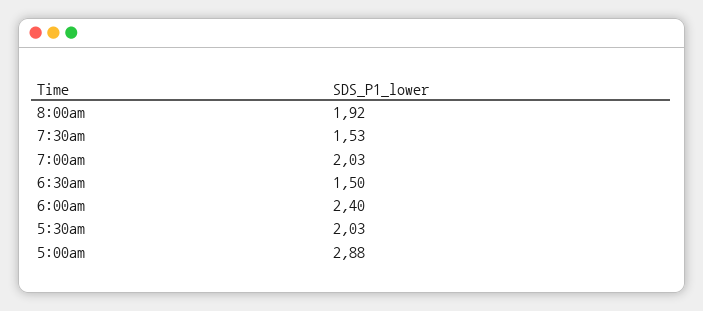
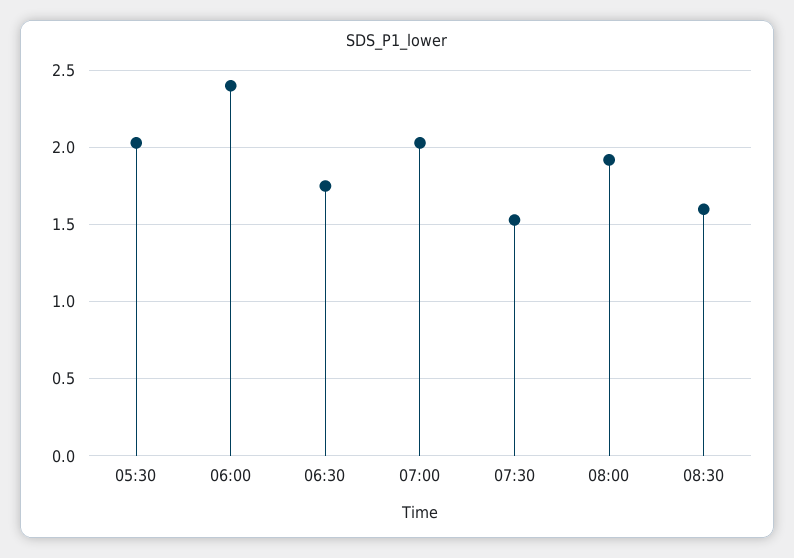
6:30am: 1.5 -> 1.75
5:00am: 2.88 -> none
08:30: none -> 1.6

